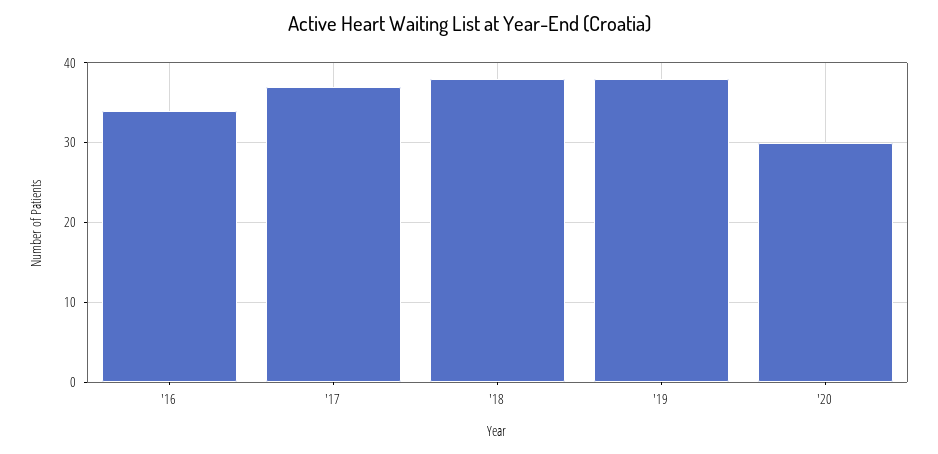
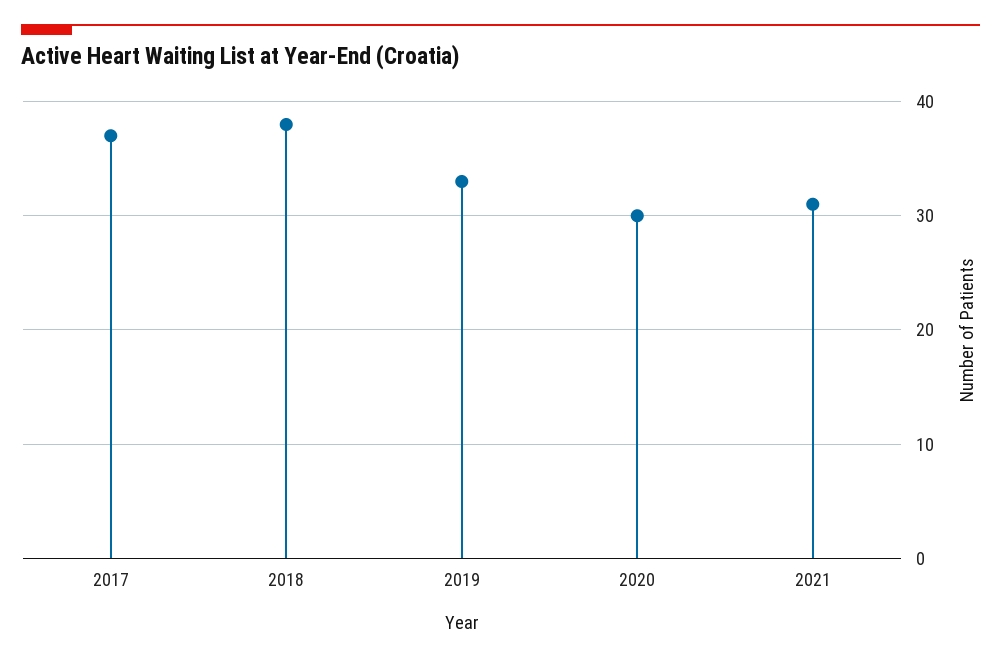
'16: 34 -> none
'19: 38 -> 33
2021: none -> 31

